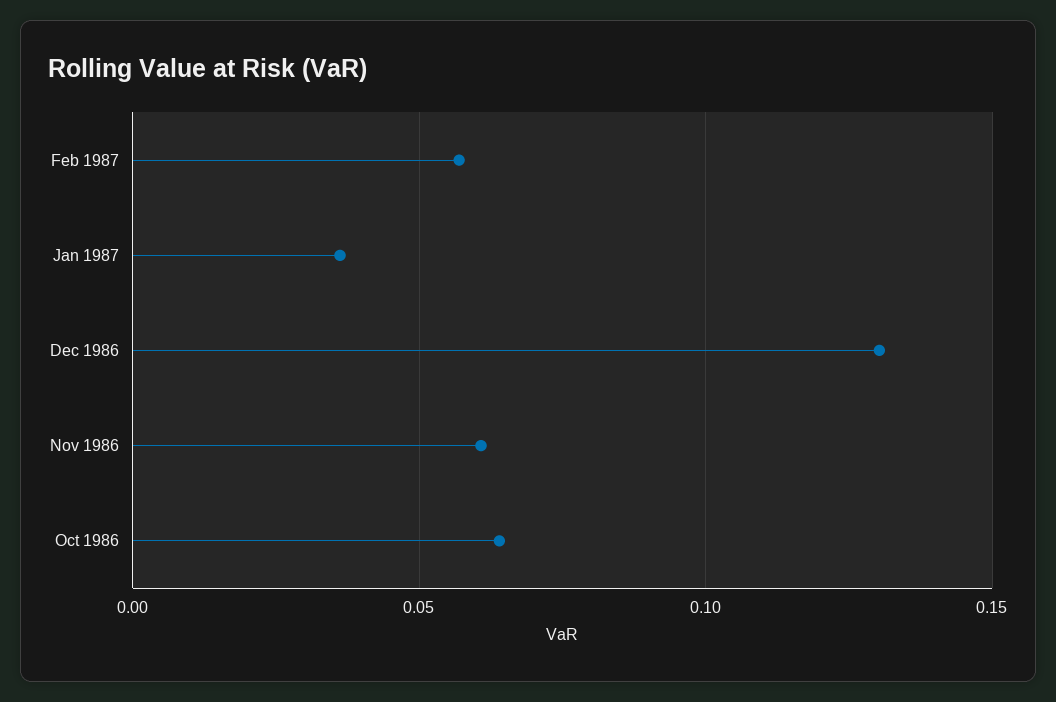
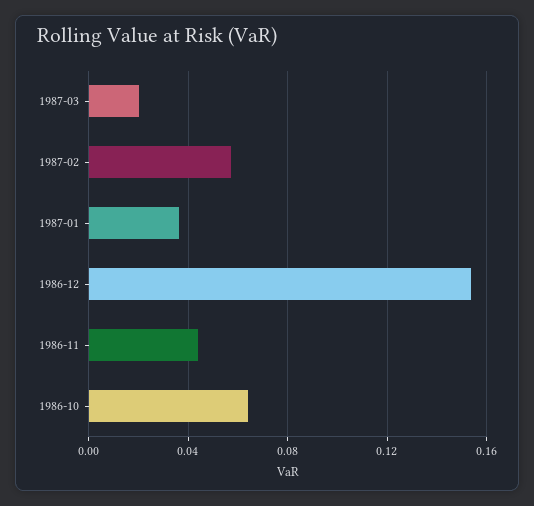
Dec 1986: 0.13 -> 0.155
Nov 1986: 0.06 -> 0.045
1987-03: none -> 0.02

